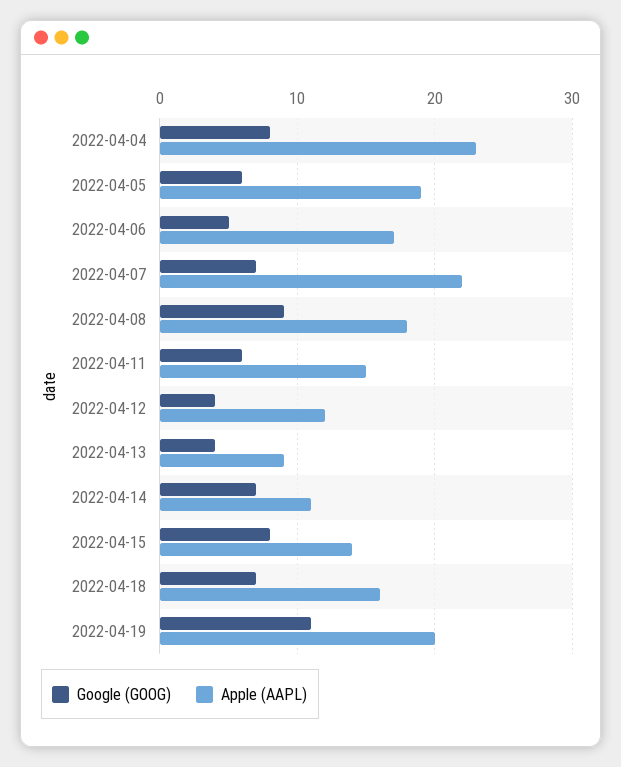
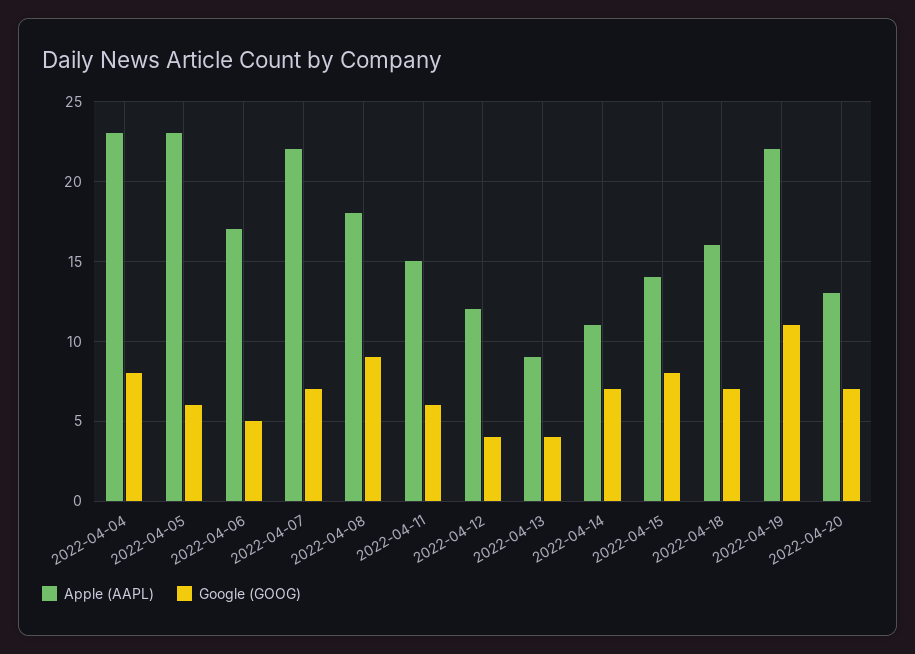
Apple (AAPL), 2022-04-05: 19 -> 23
Apple (AAPL), 2022-04-19: 20 -> 22
Apple (AAPL), 2022-04-20: none -> 13
Google (GOOG), 2022-04-20: none -> 7

